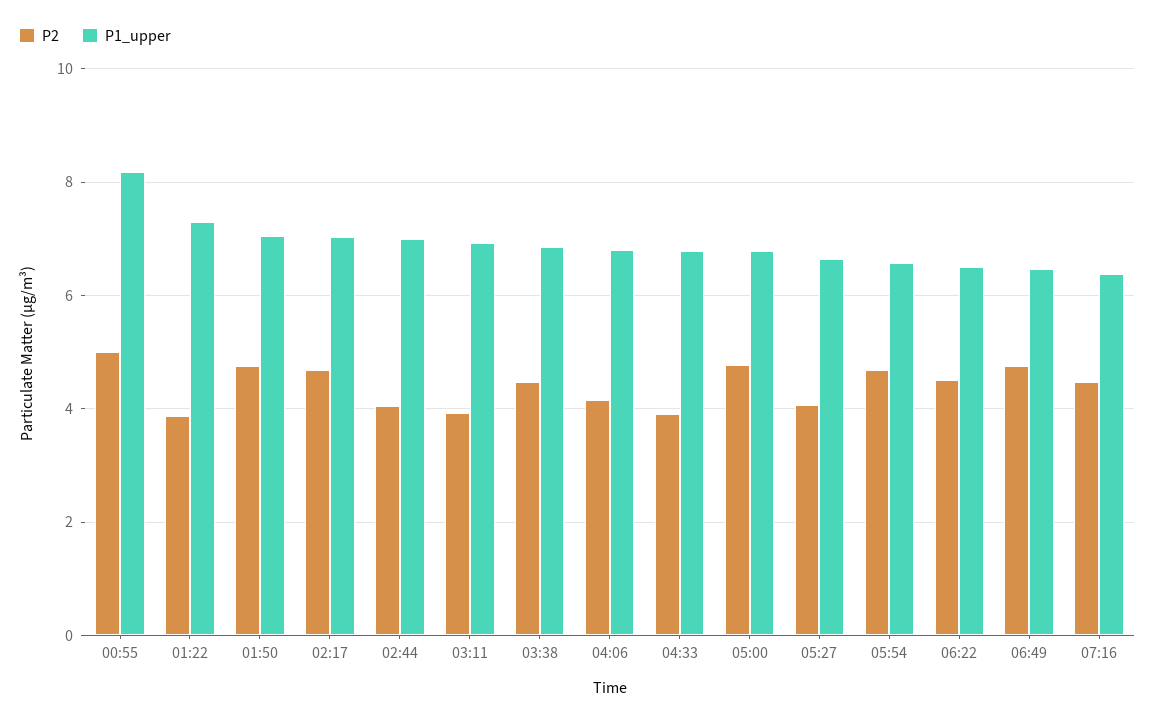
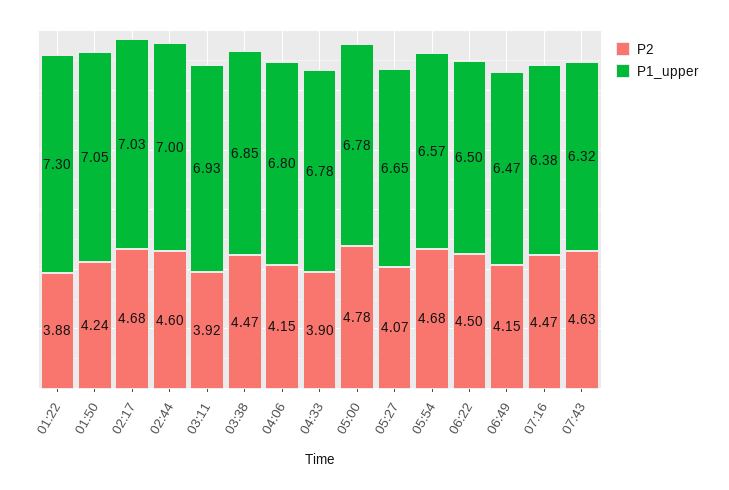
P2, 00:55: 5 -> none
P1_upper, 00:55: 8.2 -> none
P2, 01:50: 4.8 -> 4.24
P2, 02:44: 4 -> 4.6
P2, 06:49: 4.8 -> 4.15
P2, 07:43: none -> 4.63
P1_upper, 07:43: none -> 6.32

